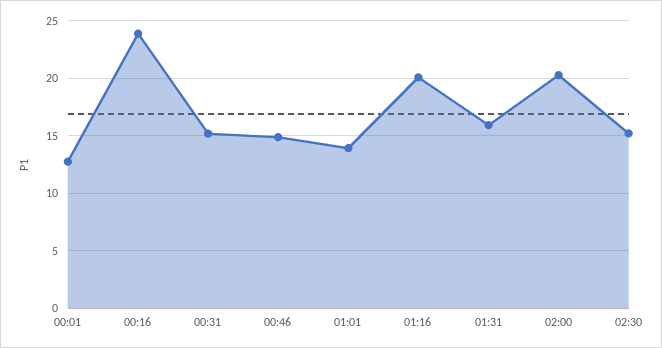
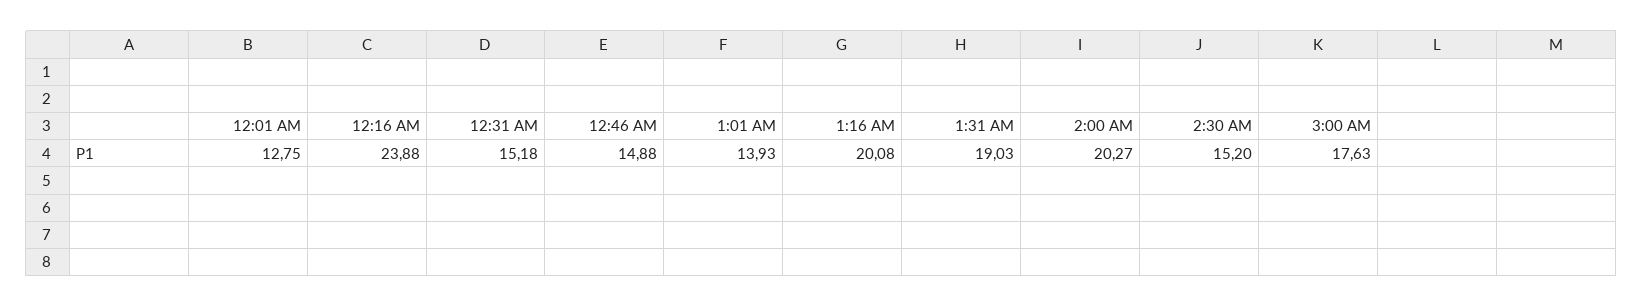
01:31: 16 -> 19.03
3:00 AM: none -> 17.63

